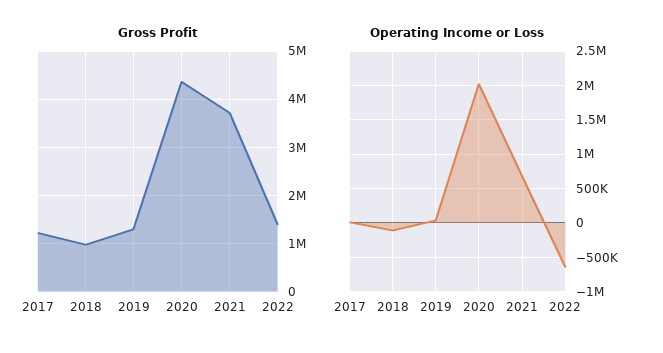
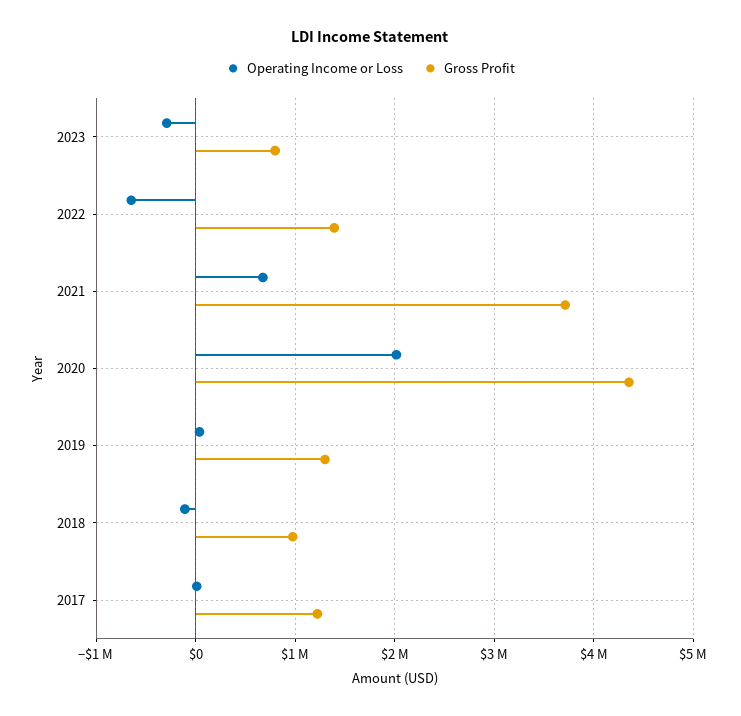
Operating Income or Loss, 2023: none -> -300000
Gross Profit, 2023: none -> 800000

